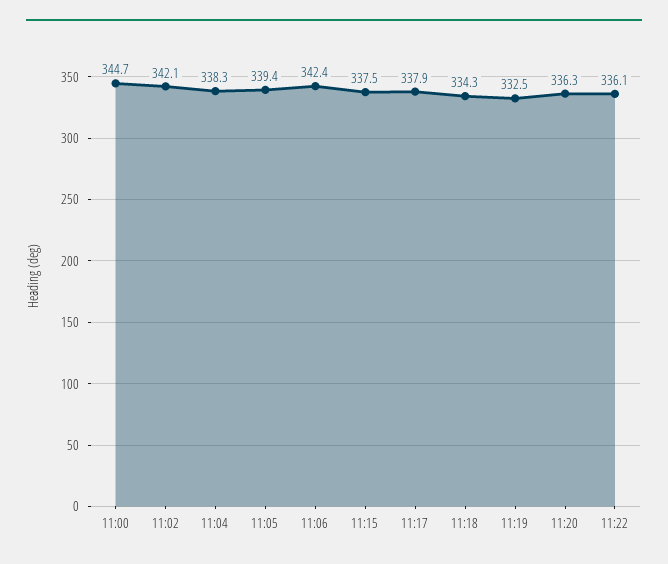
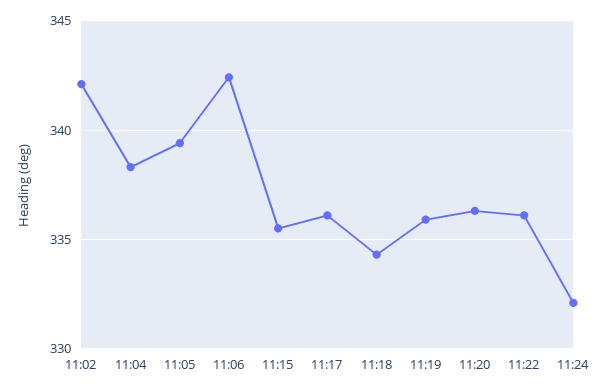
11:00: 344.7 -> none
11:15: 337.5 -> 335.5
11:17: 337.9 -> 336
11:19: 332.5 -> 336
11:24: none -> 332

